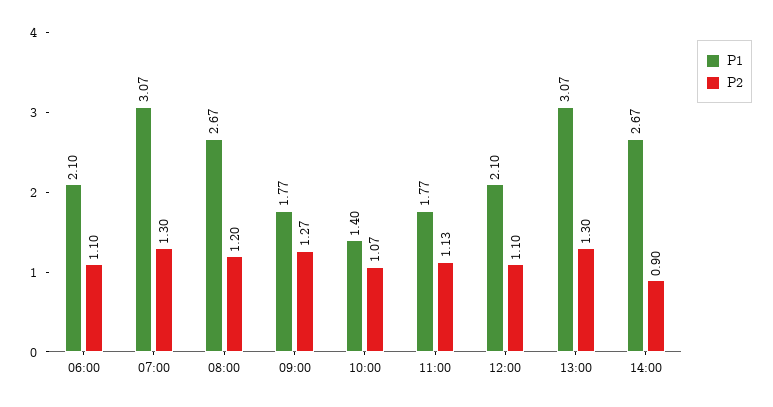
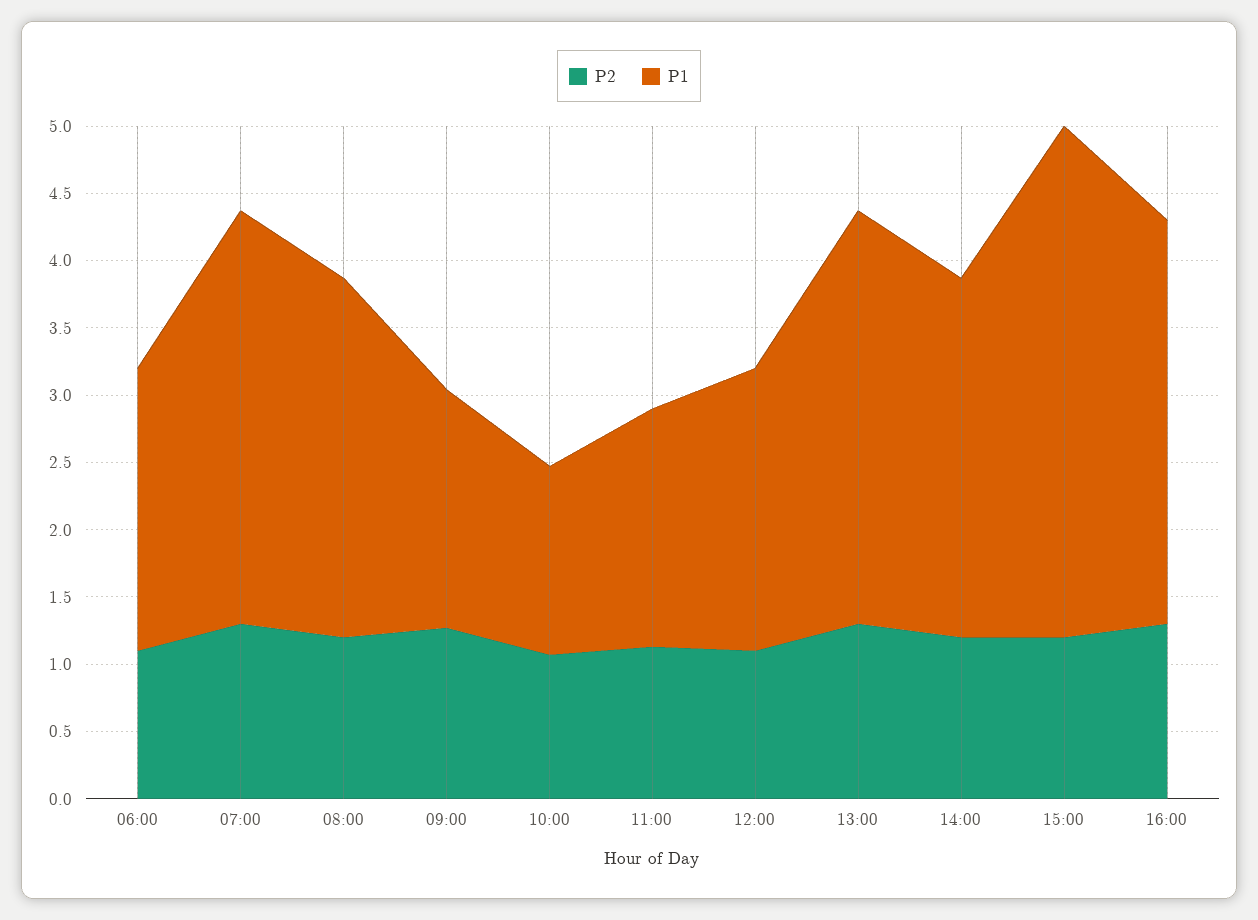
P2, 14:00: 0.9 -> 1.2
P2, 15:00: none -> 1.2
P1, 15:00: none -> 3.8
P2, 16:00: none -> 1.3
P1, 16:00: none -> 3

